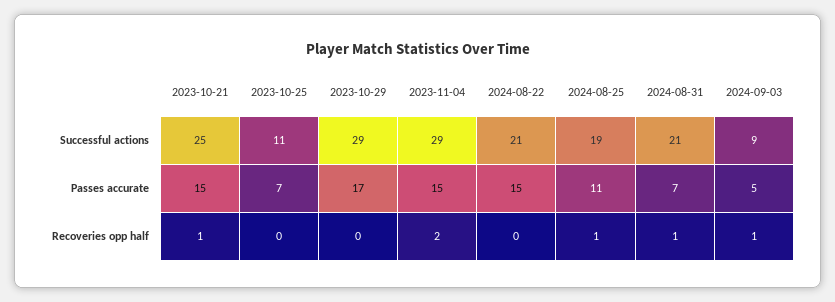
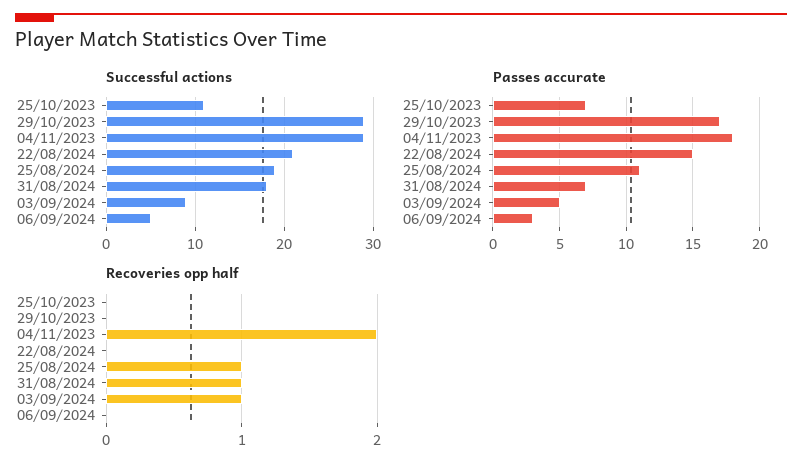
Successful actions, 2023-10-21: 25 -> none
Successful actions, 2024-08-31: 21 -> 18
Passes accurate, 2023-10-21: 15 -> none
Passes accurate, 2023-11-04: 15 -> 18
Recoveries opp half, 2023-10-21: 1 -> none
Successful actions, 06/09/2024: none -> 5
Passes accurate, 06/09/2024: none -> 3
Recoveries opp half, 06/09/2024: none -> 0

